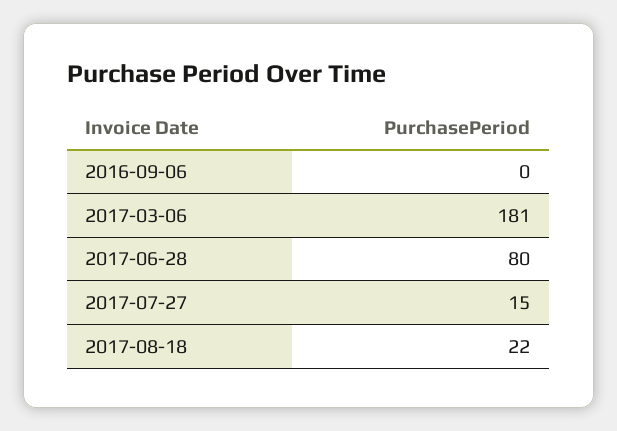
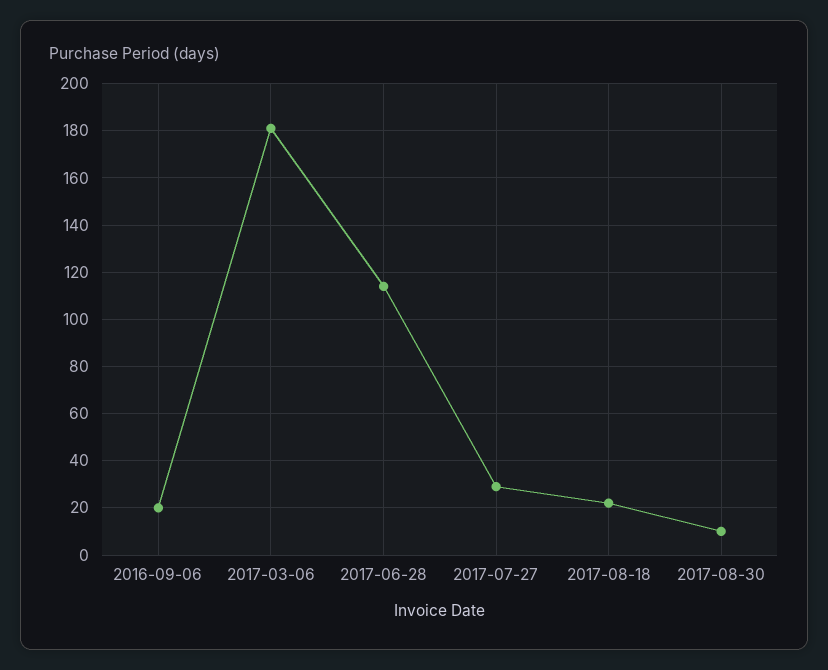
2016-09-06: 0 -> 20
2017-06-28: 80 -> 115
2017-07-27: 15 -> 30
2017-08-30: none -> 10

